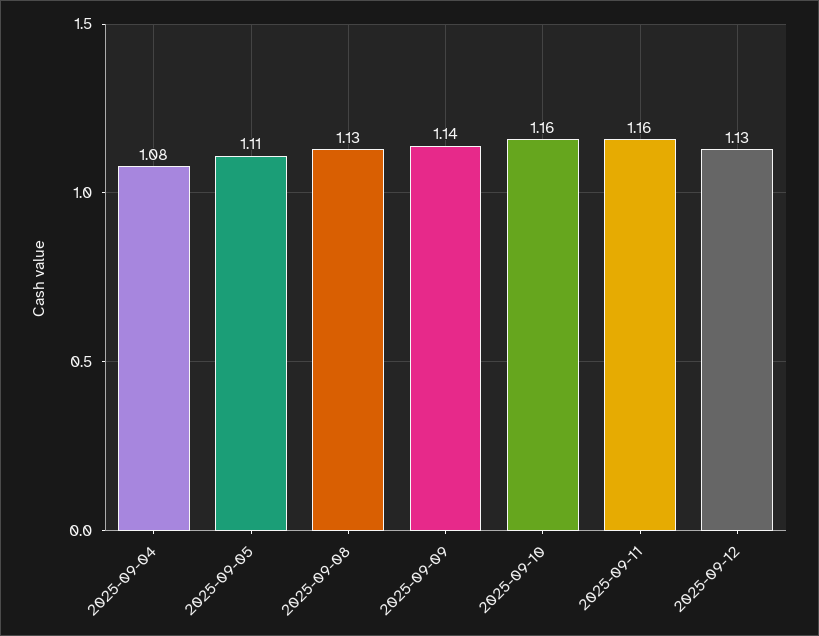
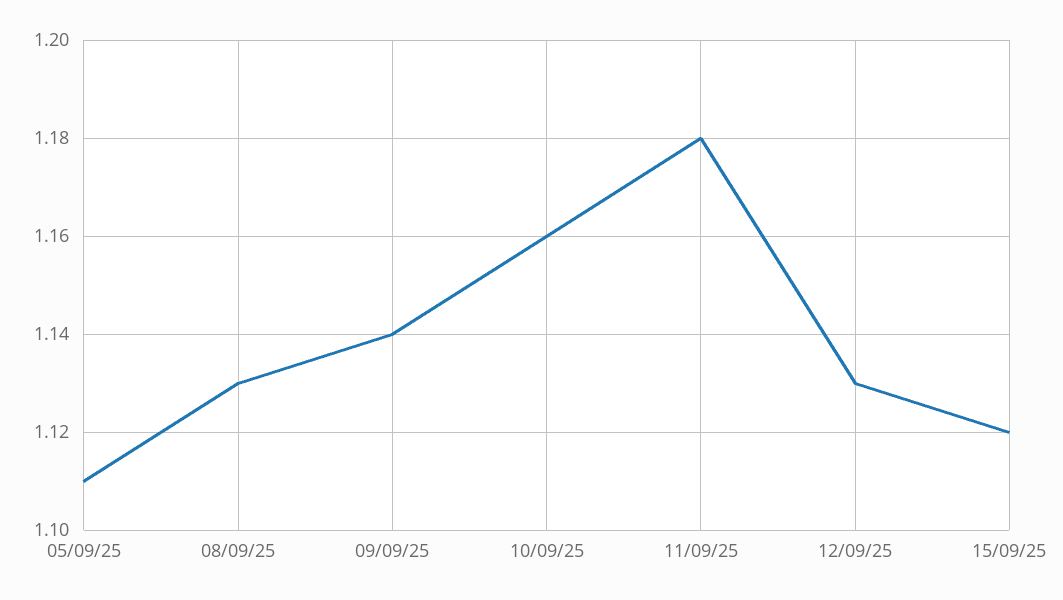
2025-09-04: 1.08 -> none
2025-09-11: 1.16 -> 1.18
15/09/25: none -> 1.12

